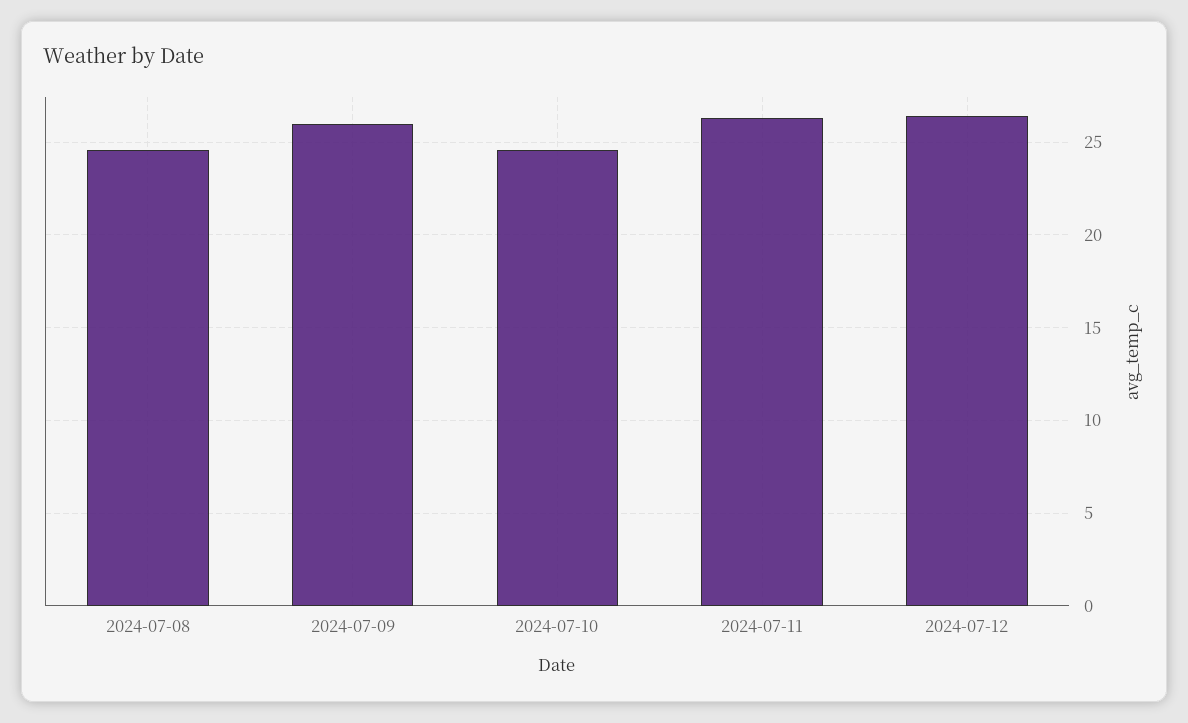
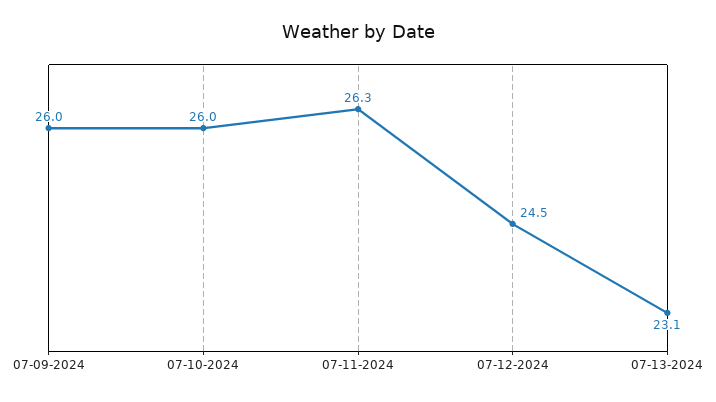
2024-07-08: 24.5 -> none
2024-07-10: 24.5 -> 26
2024-07-12: 26.5 -> 24.5
07-13-2024: none -> 23.1

